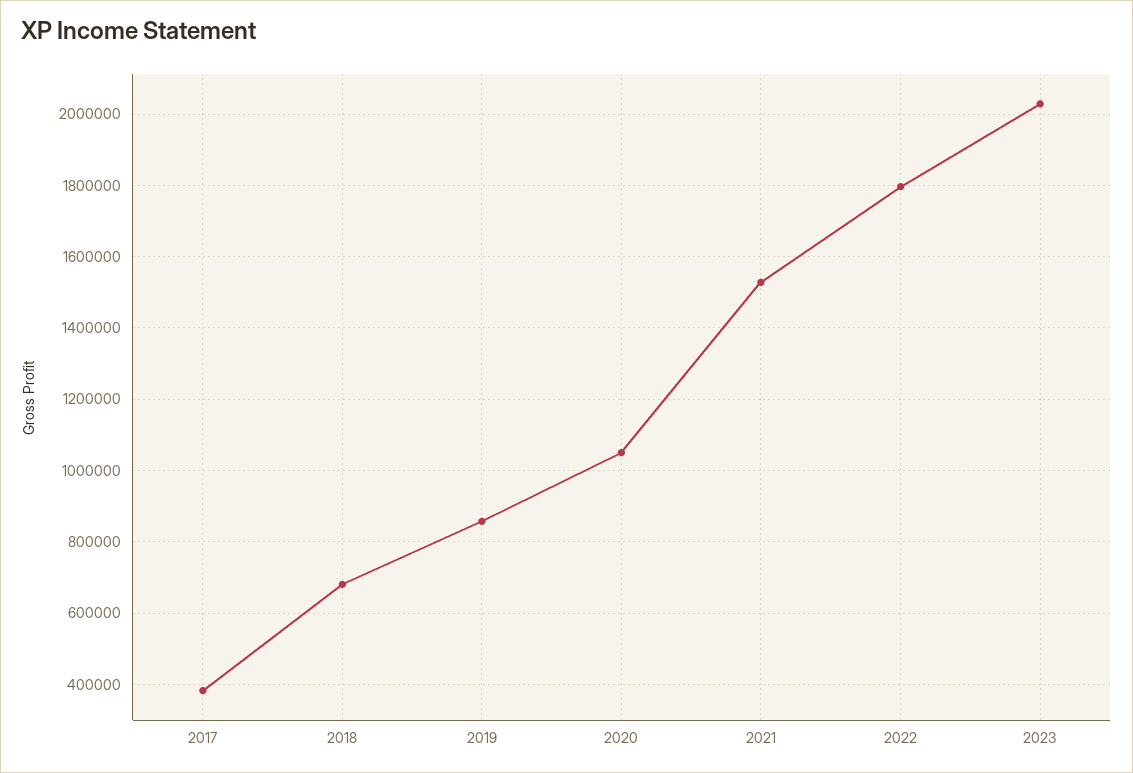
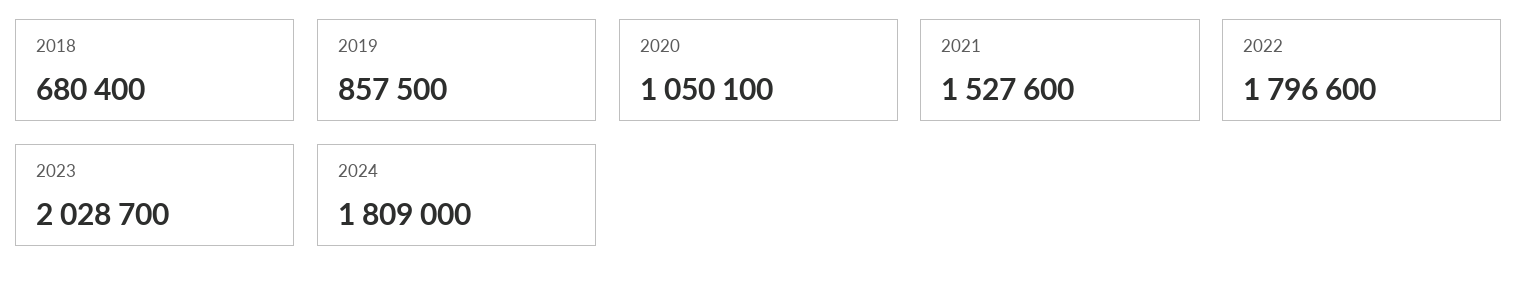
2017: 380000 -> none
2024: none -> 1809000

